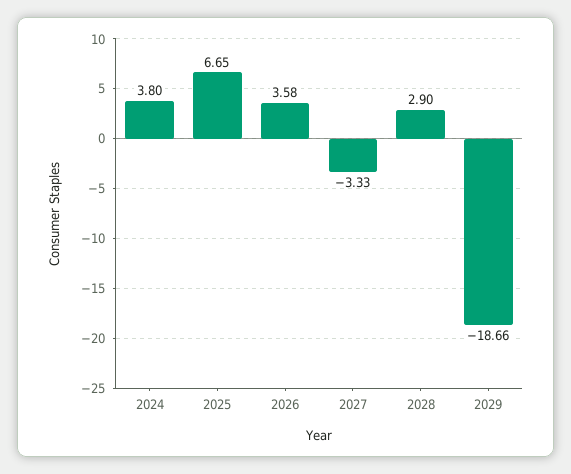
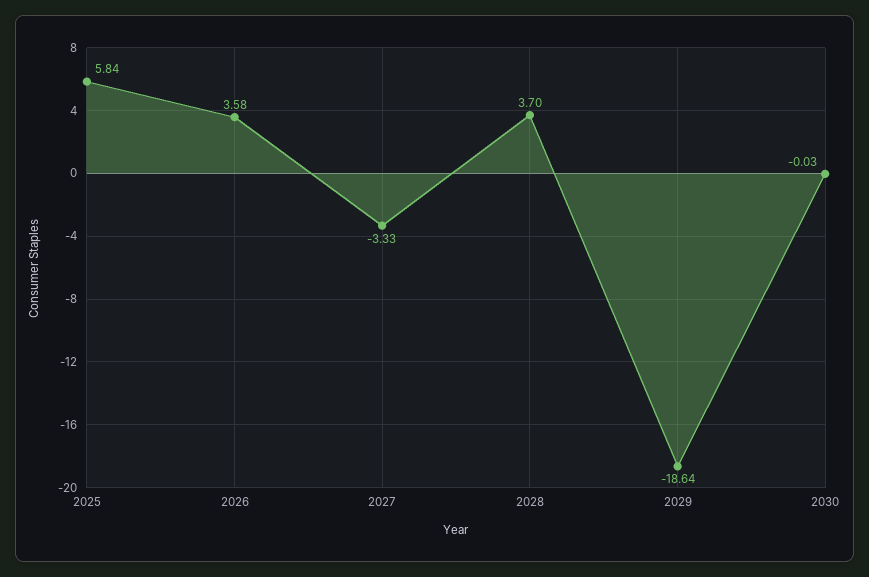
2024: 3.8 -> none
2025: 6.65 -> 5.84
2028: 2.9 -> 3.7
2029: -18.66 -> -18.64
2030: none -> -0.03

